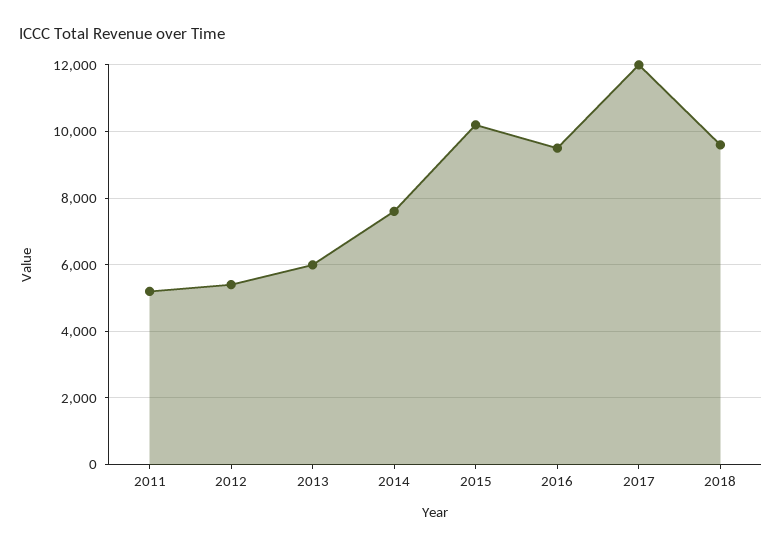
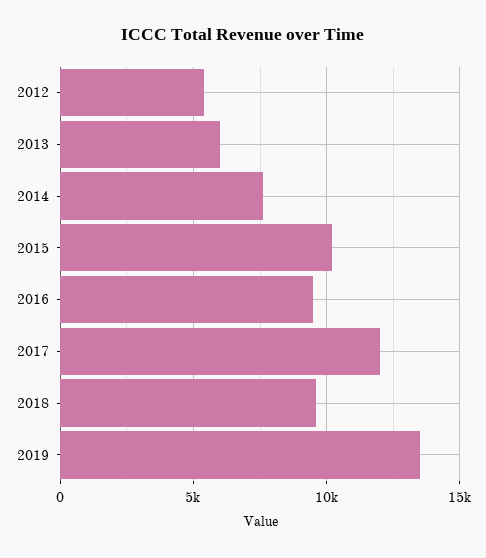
2011: 5200 -> none
2019: none -> 13500

